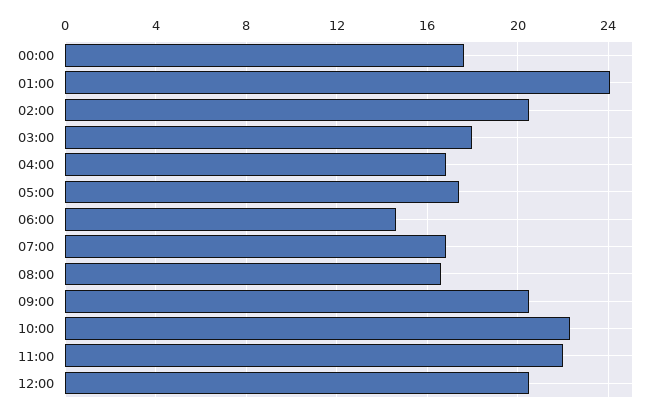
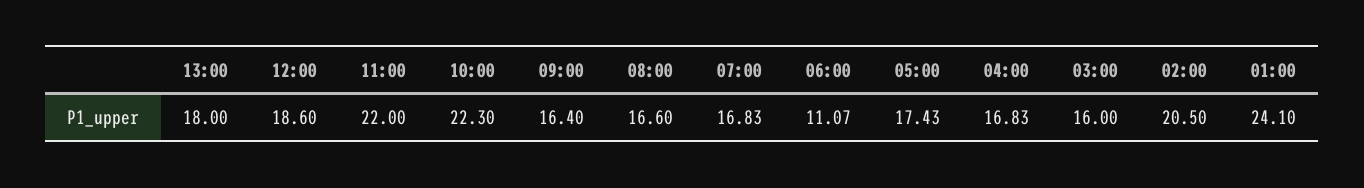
00:00: 17.5 -> none
03:00: 18 -> 16
06:00: 14.5 -> 11.07
09:00: 20.5 -> 16.4
12:00: 20.5 -> 18.6
13:00: none -> 18

